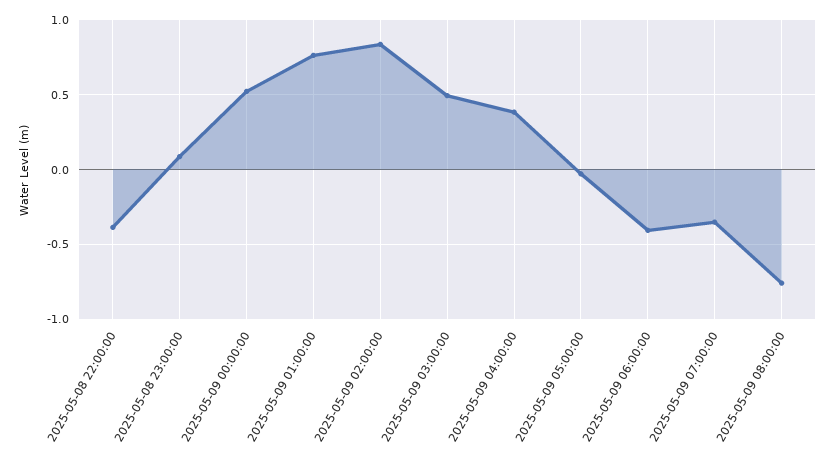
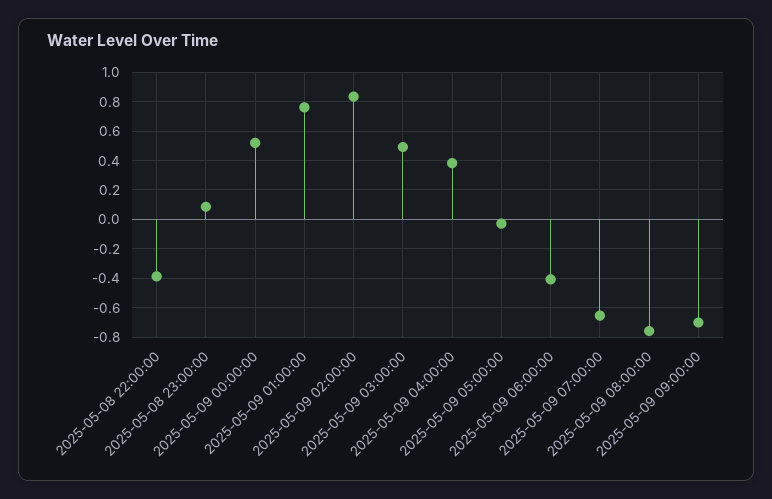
2025-05-09 07:00:00: -0.35 -> -0.65
2025-05-09 09:00:00: none -> -0.7

